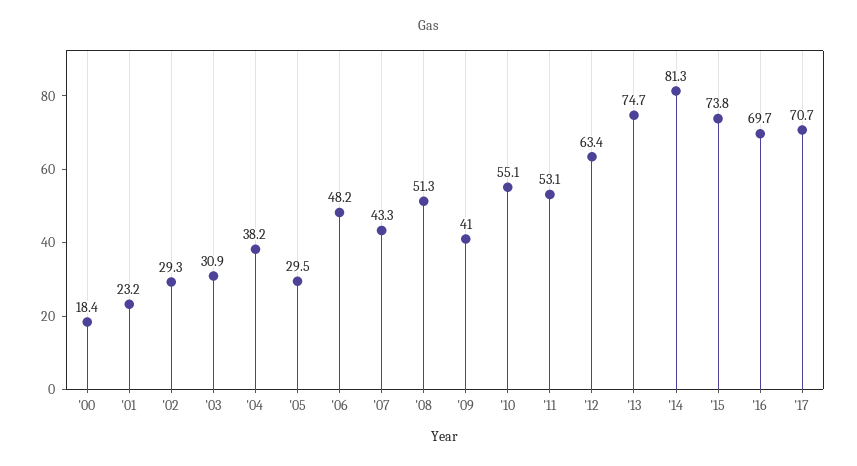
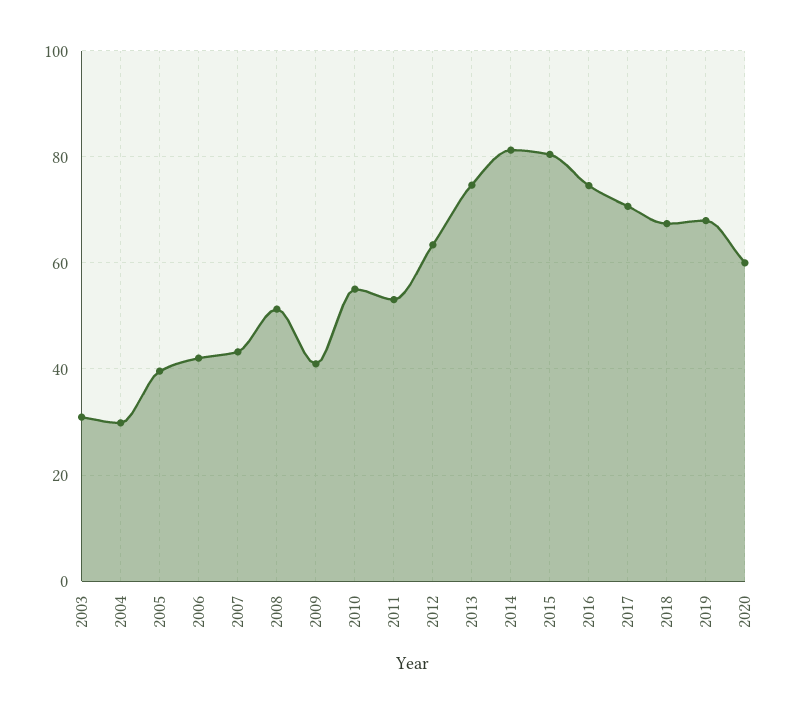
'00: 18.4 -> none
'01: 23.2 -> none
'02: 29.3 -> none
'04: 38.2 -> 30
'05: 29.5 -> 40
'06: 48.2 -> 42
'15: 73.8 -> 80
'16: 69.7 -> 74
2018: none -> 68
2019: none -> 68
2020: none -> 60

